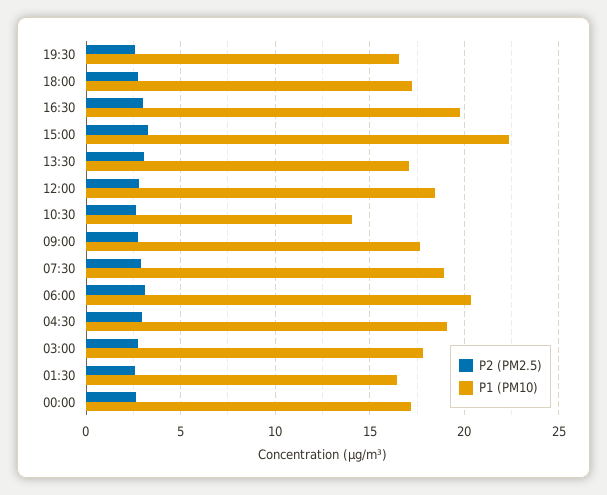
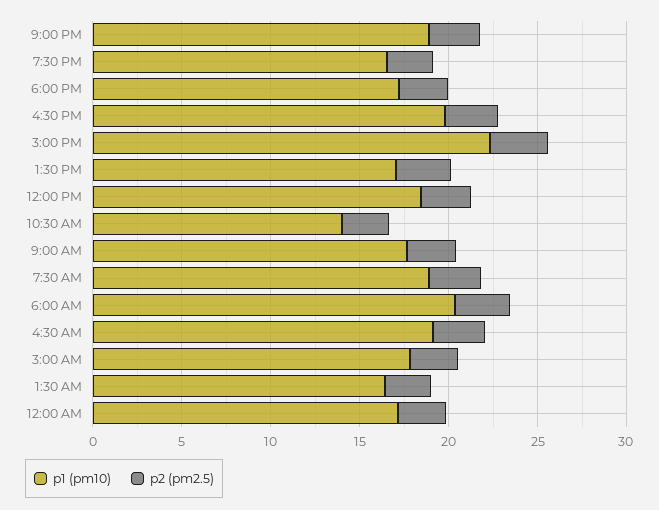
P1 (PM10), 9:00 PM: none -> 19
P2 (PM2.5), 9:00 PM: none -> 3

